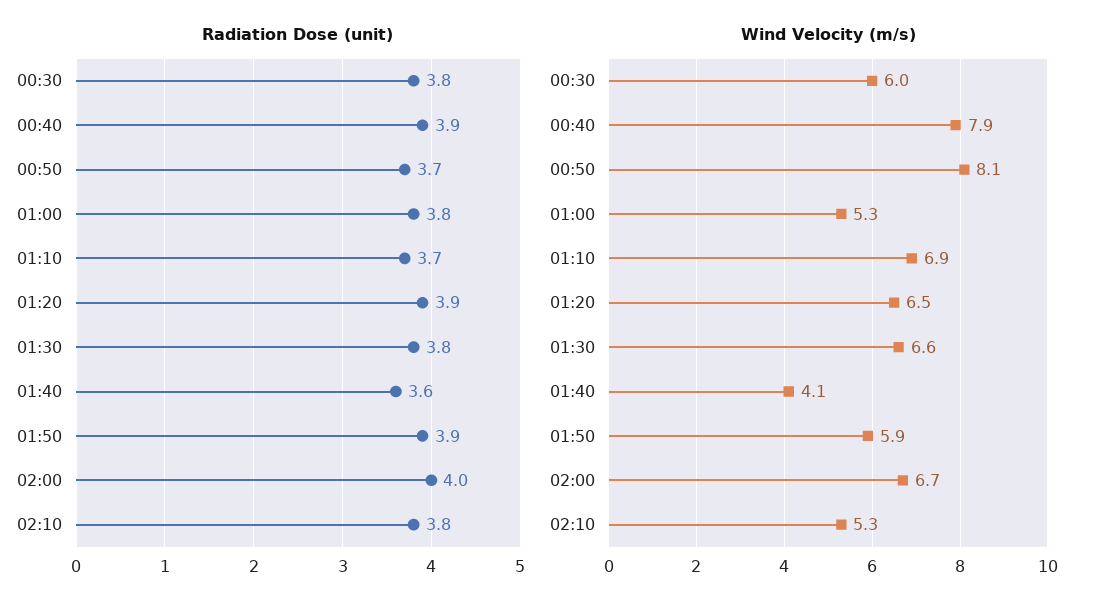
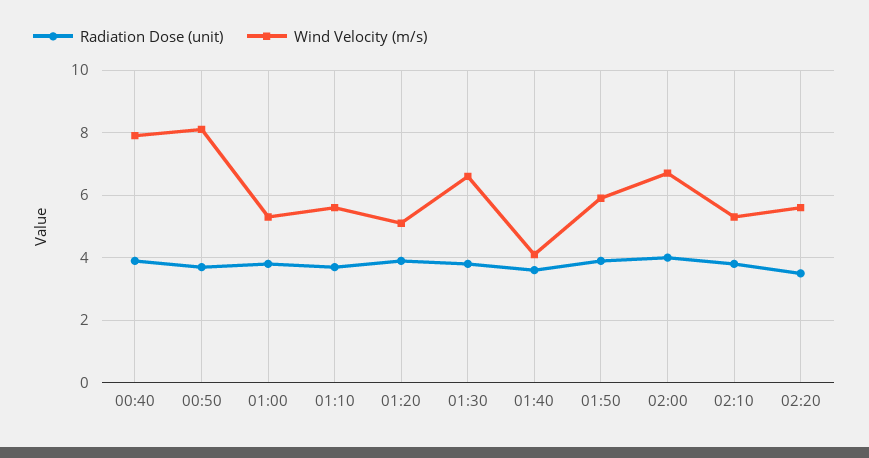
Radiation Dose (unit), 00:30: 3.8 -> none
Wind Velocity (m/s), 00:30: 6 -> none
Wind Velocity (m/s), 01:10: 6.9 -> 5.5
Wind Velocity (m/s), 01:20: 6.5 -> 5
Radiation Dose (unit), 02:20: none -> 3.5
Wind Velocity (m/s), 02:20: none -> 5.5

